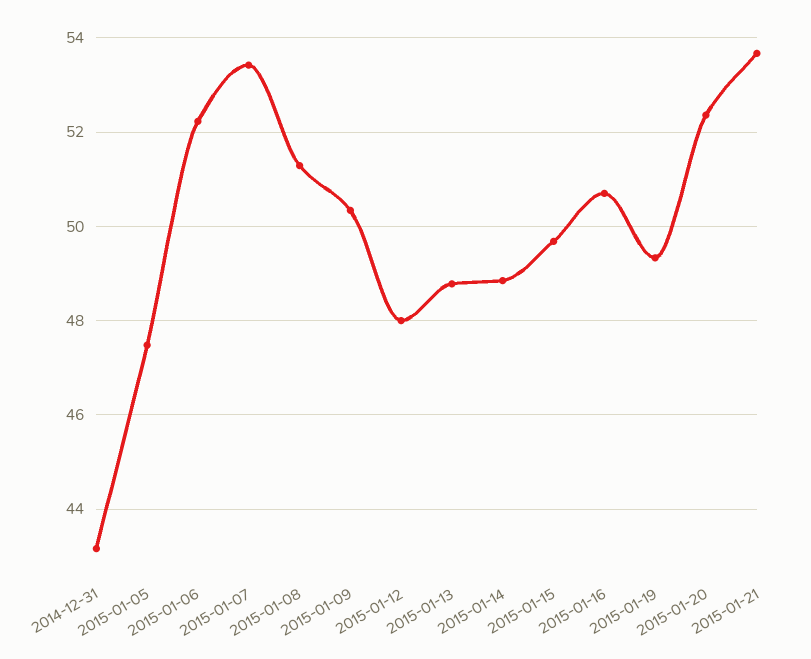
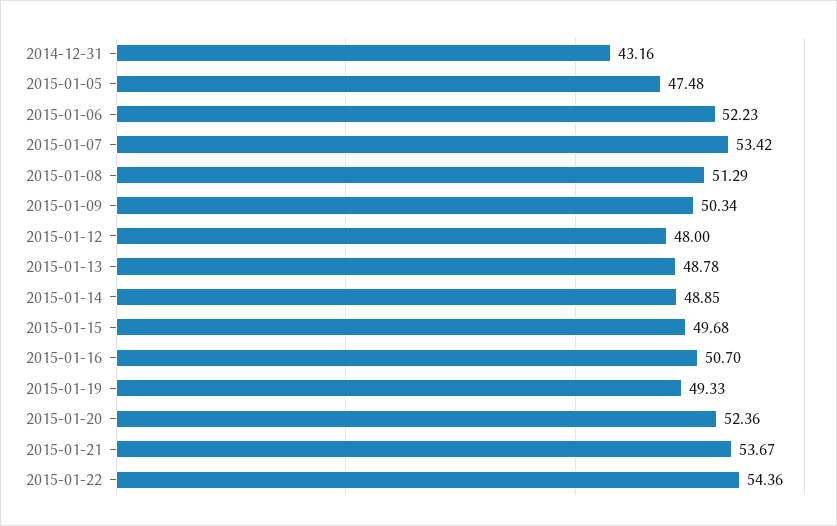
2015-01-22: none -> 54.36

